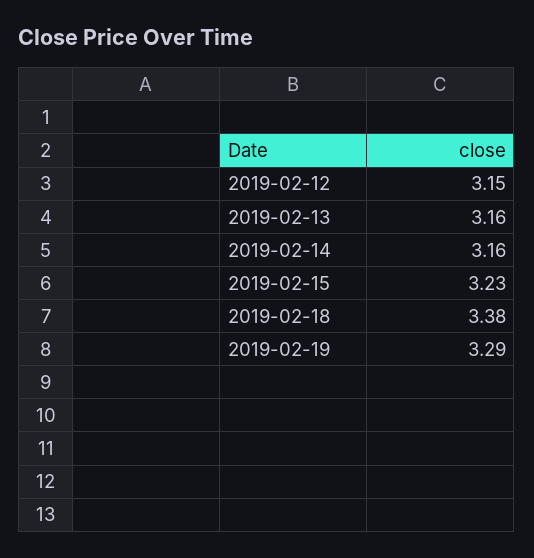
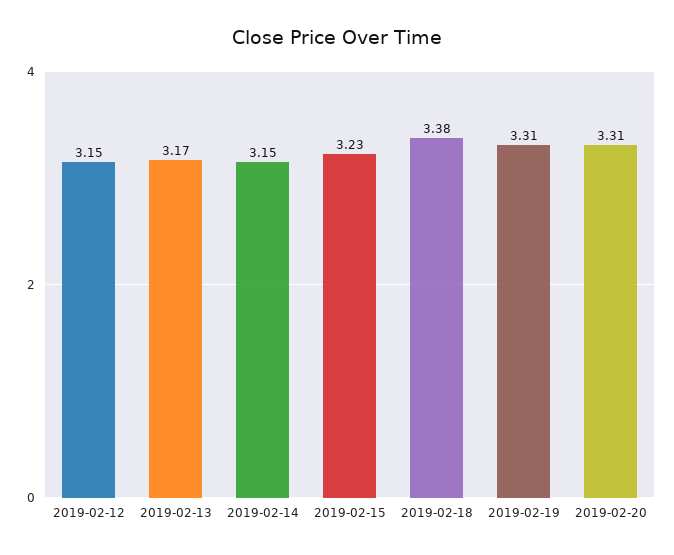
2019-02-13: 3.16 -> 3.17
2019-02-14: 3.16 -> 3.15
2019-02-19: 3.29 -> 3.31
2019-02-20: none -> 3.31

